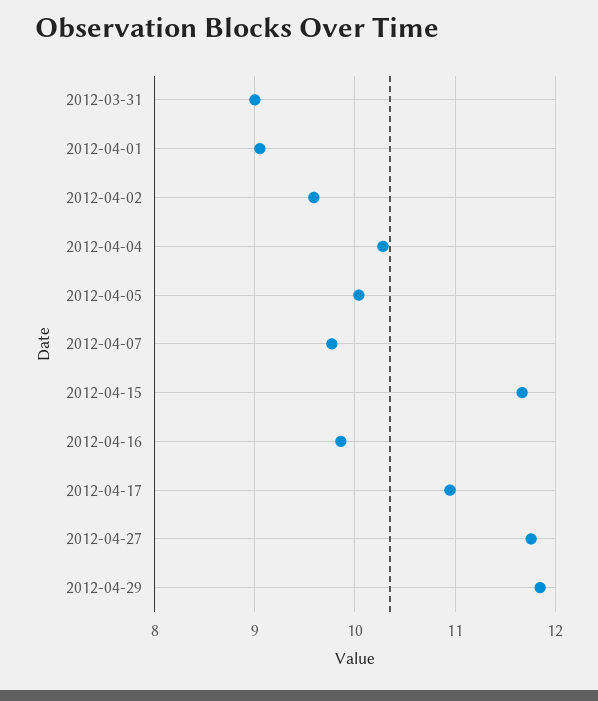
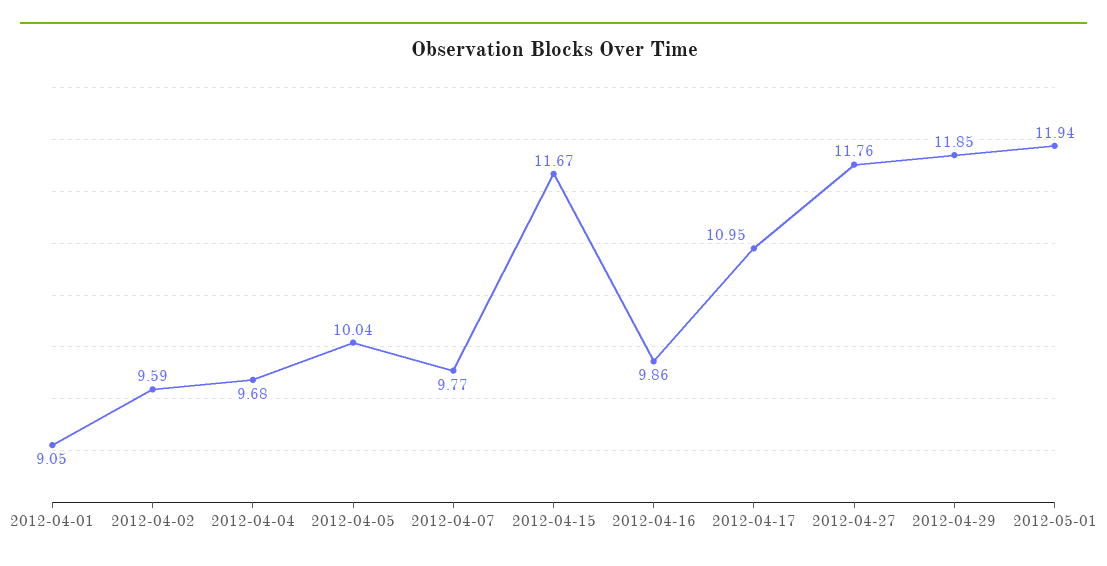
2012-03-31: 9 -> none
2012-04-04: 10.3 -> 9.68
2012-05-01: none -> 11.94

